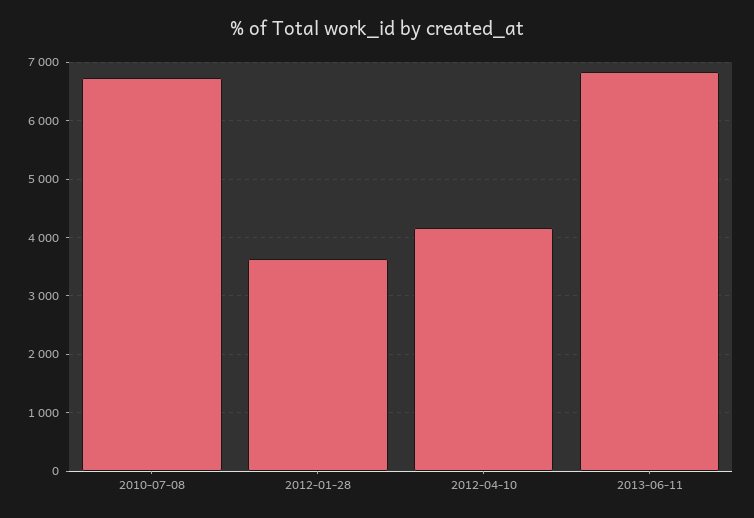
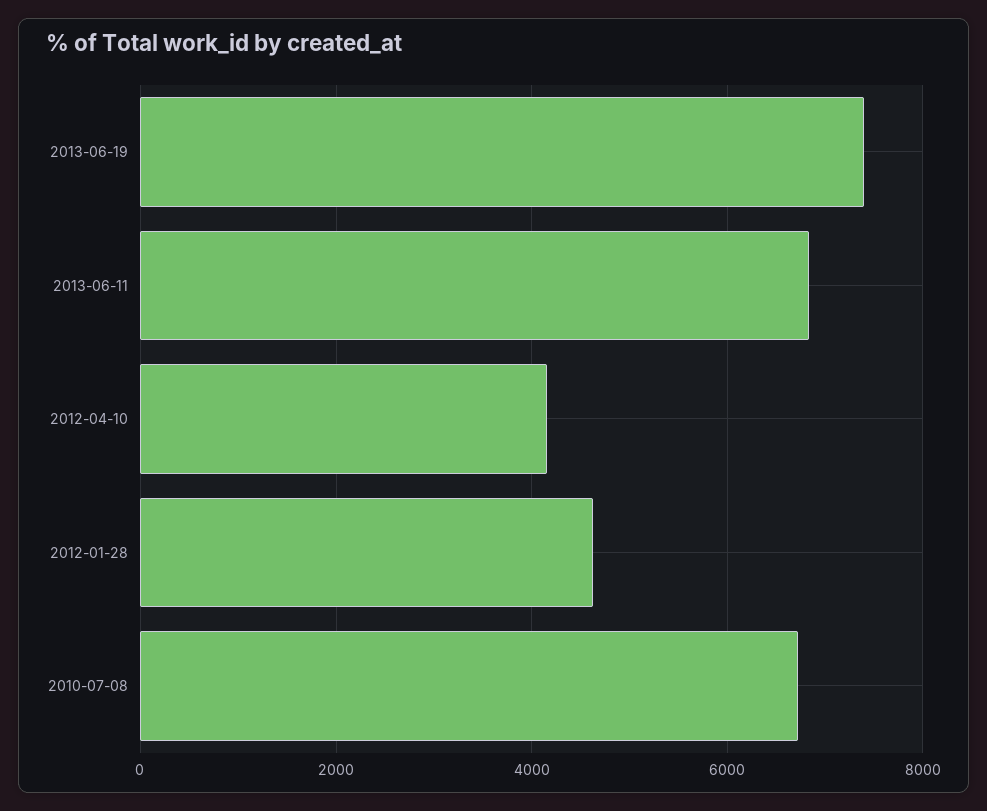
2012-01-28: 3600 -> 4600
2013-06-19: none -> 7400

